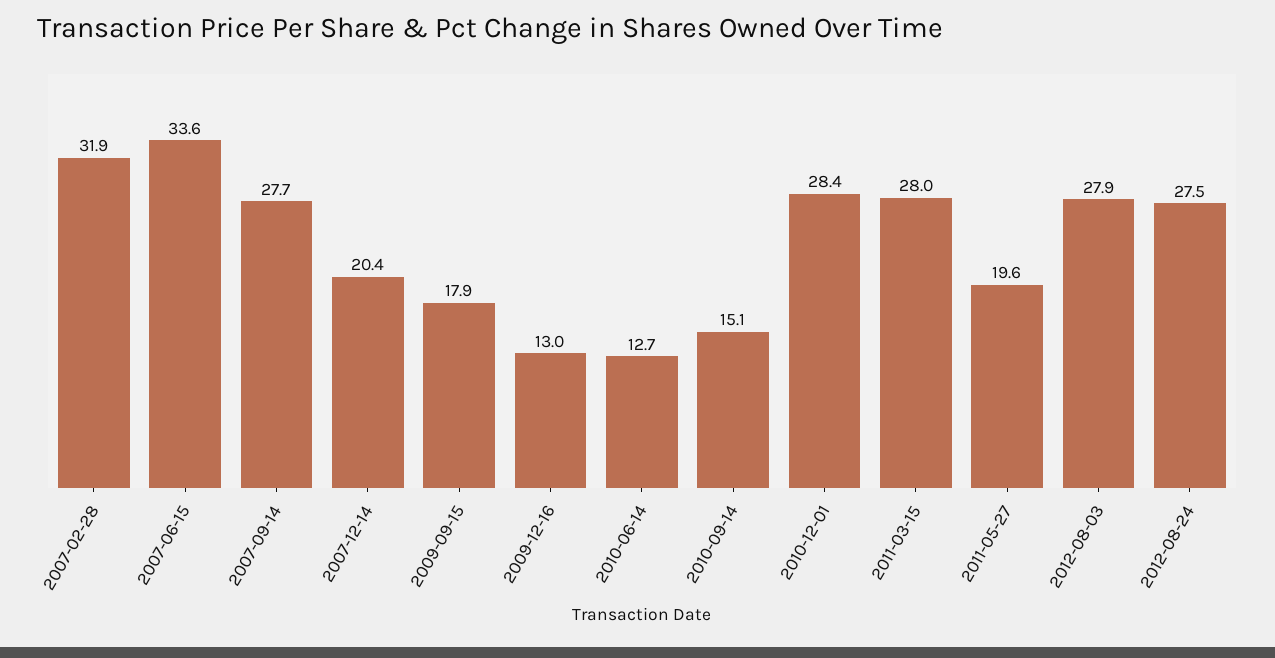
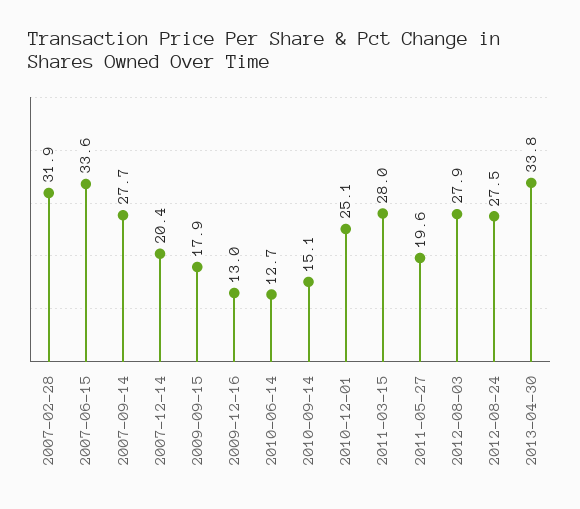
2010-12-01: 28.4 -> 25.1
2013-04-30: none -> 33.8

